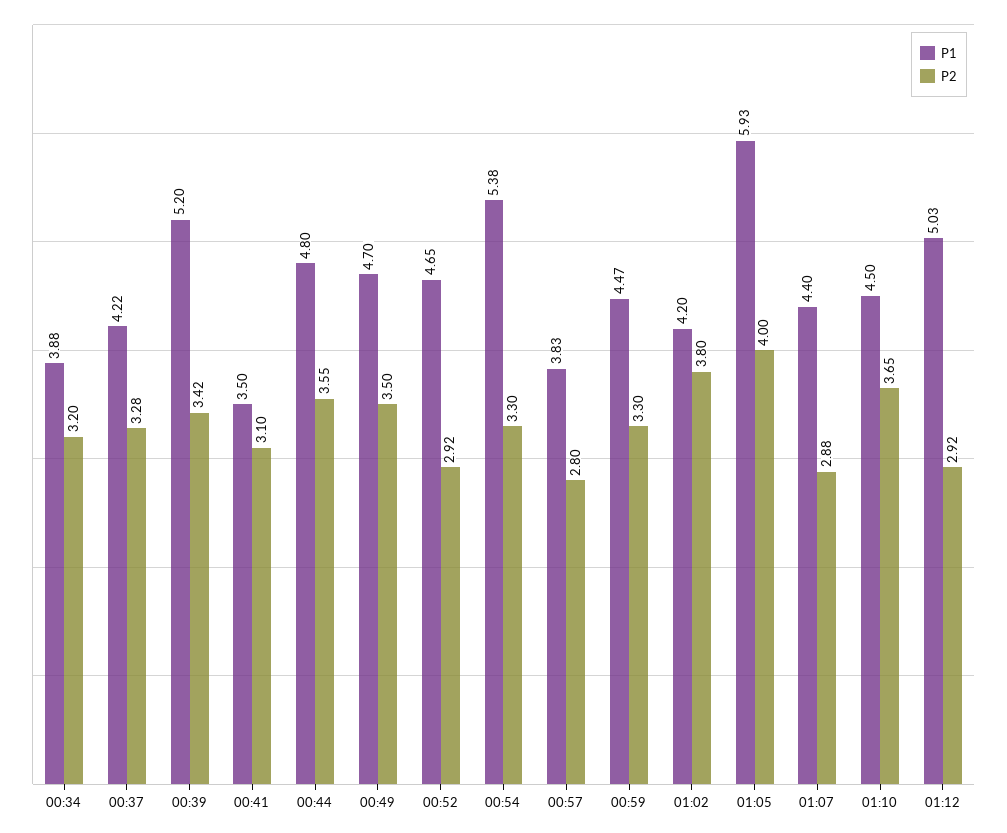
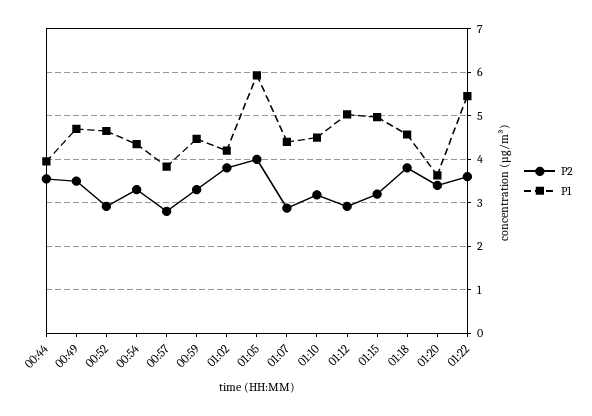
P1, 00:34: 3.88 -> none
P2, 00:34: 3.2 -> none
P1, 00:37: 4.22 -> none
P2, 00:37: 3.28 -> none
P1, 00:39: 5.2 -> none
P2, 00:39: 3.42 -> none
P1, 00:41: 3.5 -> none
P2, 00:41: 3.1 -> none
P1, 00:44: 4.8 -> 4
P1, 00:54: 5.38 -> 4.4
P2, 01:10: 3.65 -> 3.2
P2, 01:15: none -> 3.2
P1, 01:15: none -> 5
P2, 01:18: none -> 3.8
P1, 01:18: none -> 4.6
P2, 01:20: none -> 3.4
P1, 01:20: none -> 3.6
P2, 01:22: none -> 3.6
P1, 01:22: none -> 5.4

